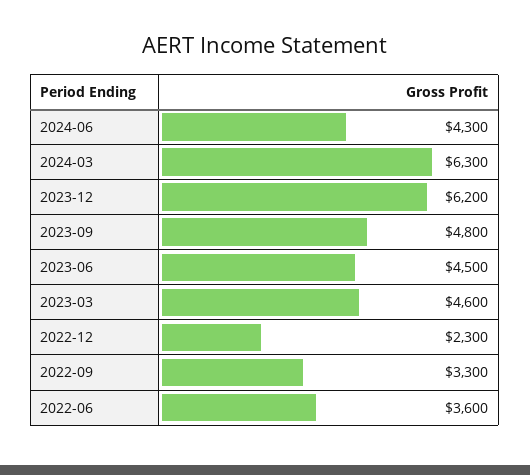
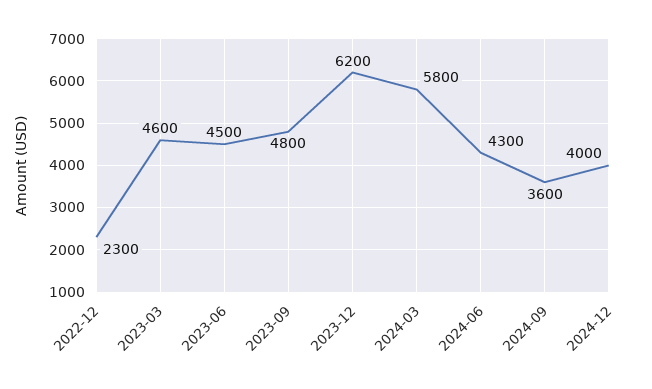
2024-03: 6300 -> 5800
2022-09: 3300 -> none
2022-06: 3600 -> none
2024-09: none -> 3600
2024-12: none -> 4000

